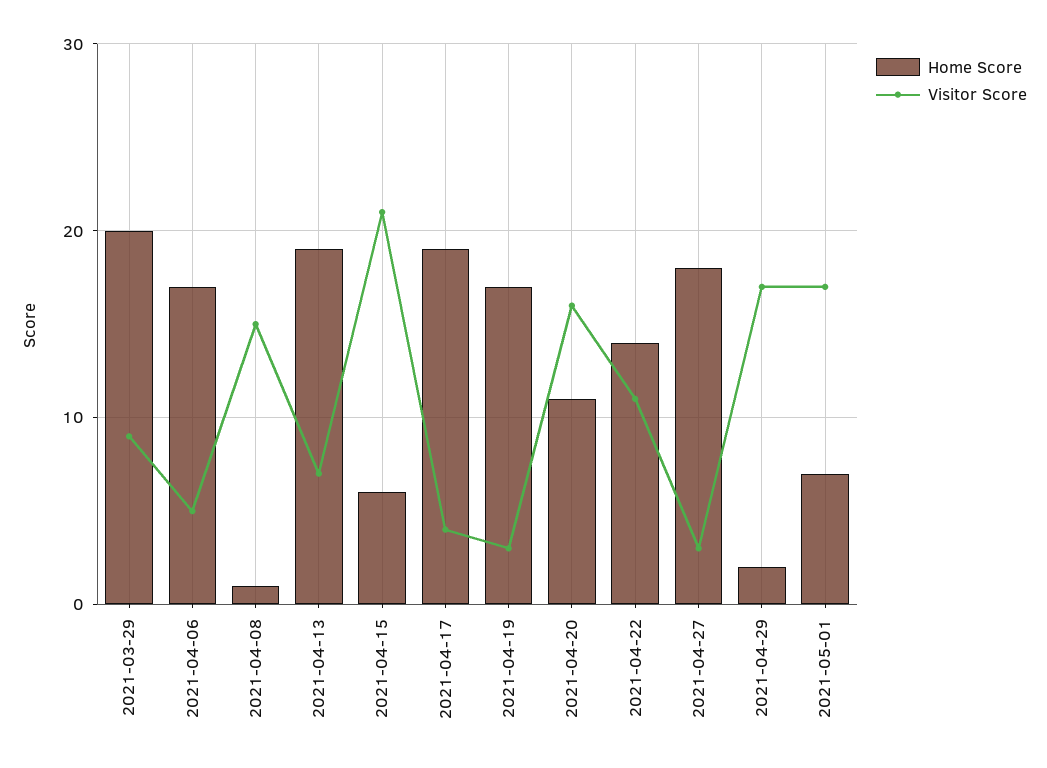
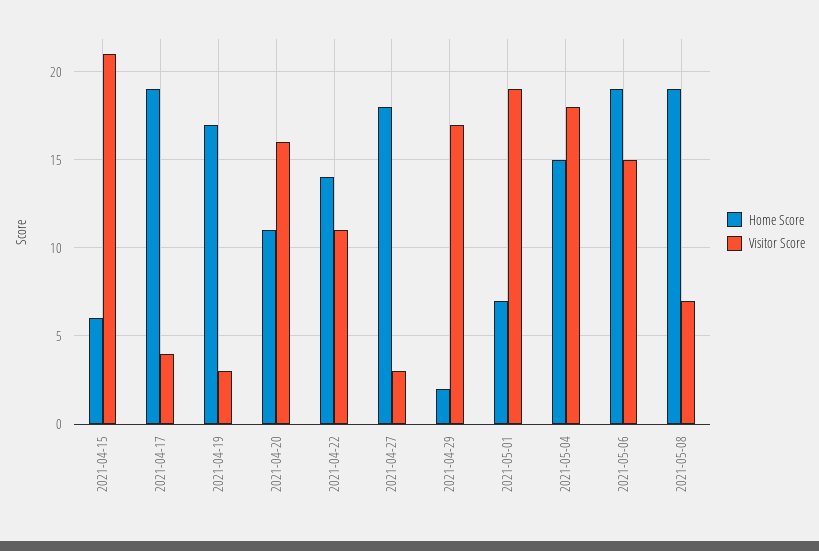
Home Score, 2021-03-29: 20 -> none
Visitor Score, 2021-03-29: 9 -> none
Home Score, 2021-04-06: 17 -> none
Visitor Score, 2021-04-06: 5 -> none
Home Score, 2021-04-08: 1 -> none
Visitor Score, 2021-04-08: 15 -> none
Home Score, 2021-04-13: 19 -> none
Visitor Score, 2021-04-13: 7 -> none
Visitor Score, 2021-05-01: 17 -> 19
Home Score, 2021-05-04: none -> 15
Visitor Score, 2021-05-04: none -> 18
Home Score, 2021-05-06: none -> 19
Visitor Score, 2021-05-06: none -> 15
Home Score, 2021-05-08: none -> 19
Visitor Score, 2021-05-08: none -> 7

